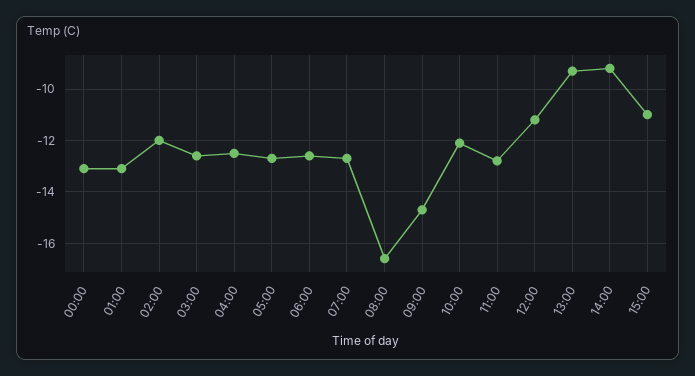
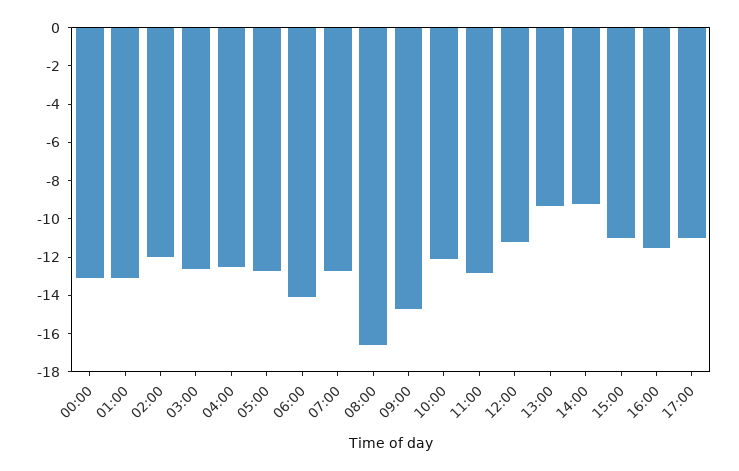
06:00: -12.5 -> -14
16:00: none -> -11.5
17:00: none -> -11

